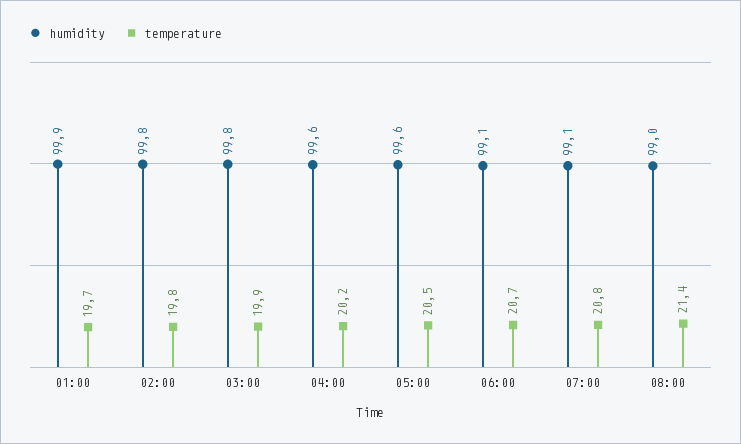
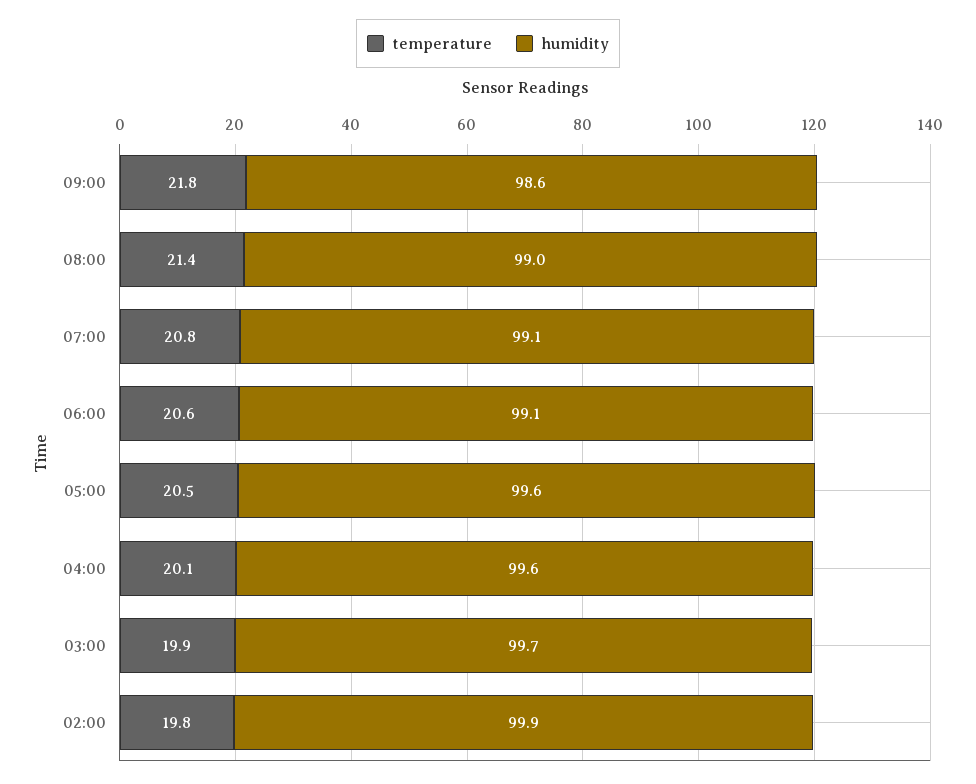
humidity, 01:00: 99.9 -> none
temperature, 01:00: 19.7 -> none
humidity, 02:00: 99.8 -> 99.9
humidity, 03:00: 99.8 -> 99.7
temperature, 04:00: 20.2 -> 20.1
temperature, 06:00: 20.7 -> 20.6
temperature, 09:00: none -> 21.8
humidity, 09:00: none -> 98.6

